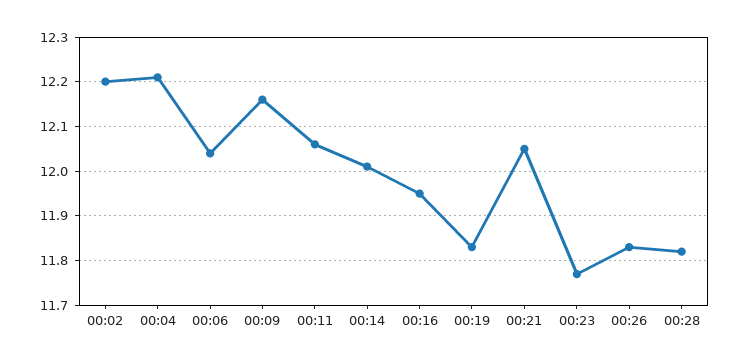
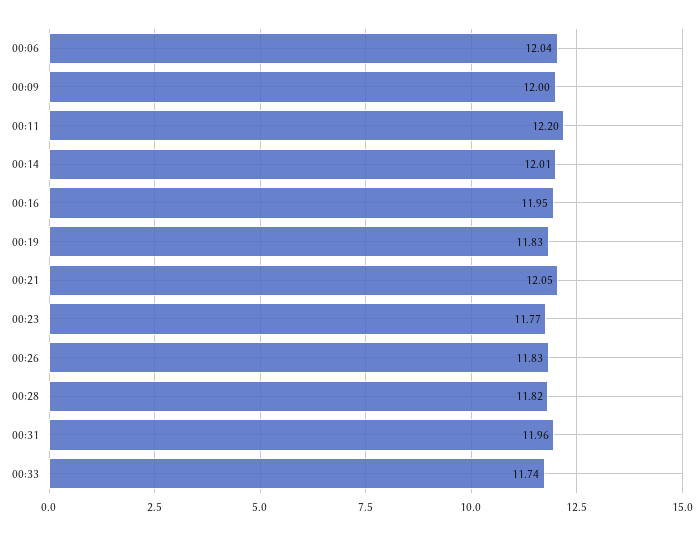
00:02: 12.2 -> none
00:04: 12.2 -> none
00:09: 12.15 -> 12
00:11: 12.05 -> 12.2
00:31: none -> 11.96
00:33: none -> 11.74

